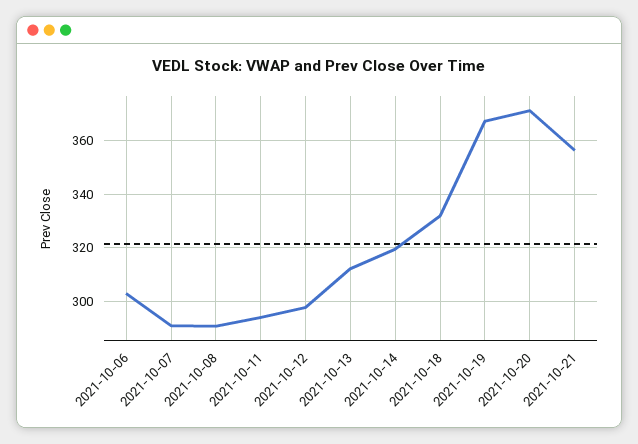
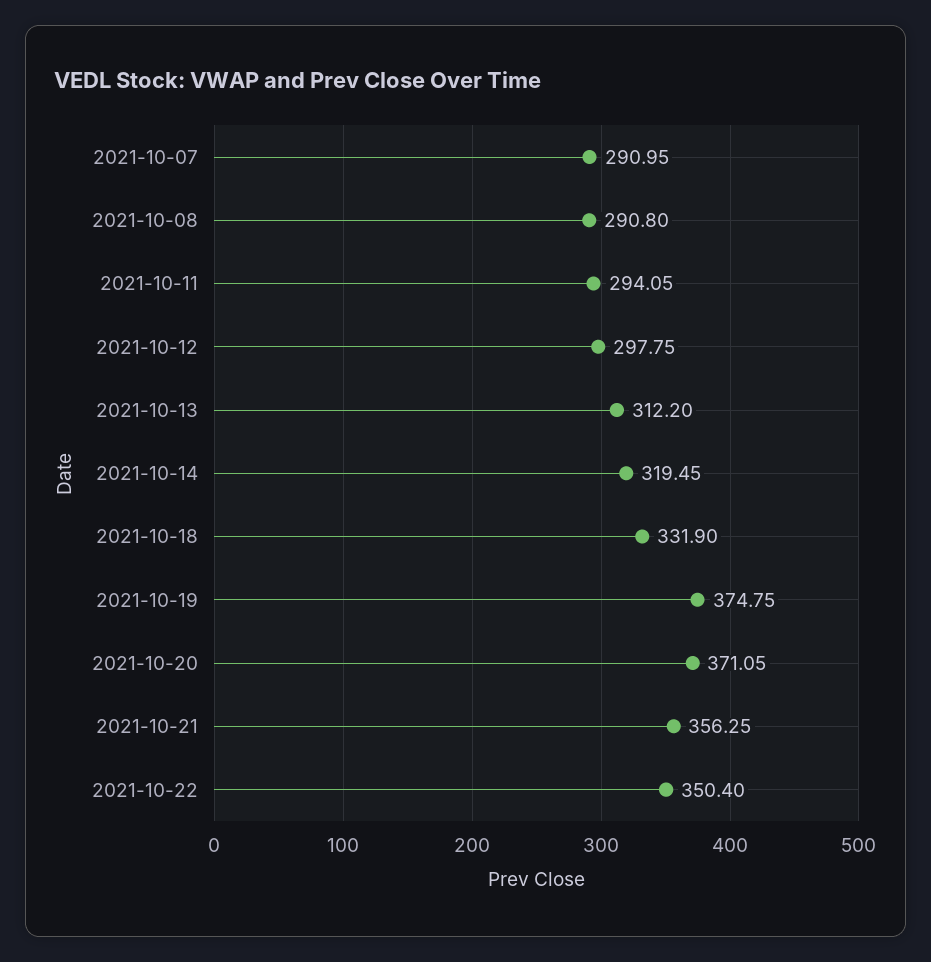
2021-10-06: 302.5 -> none
2021-10-19: 367.5 -> 374.75
2021-10-22: none -> 350.4

